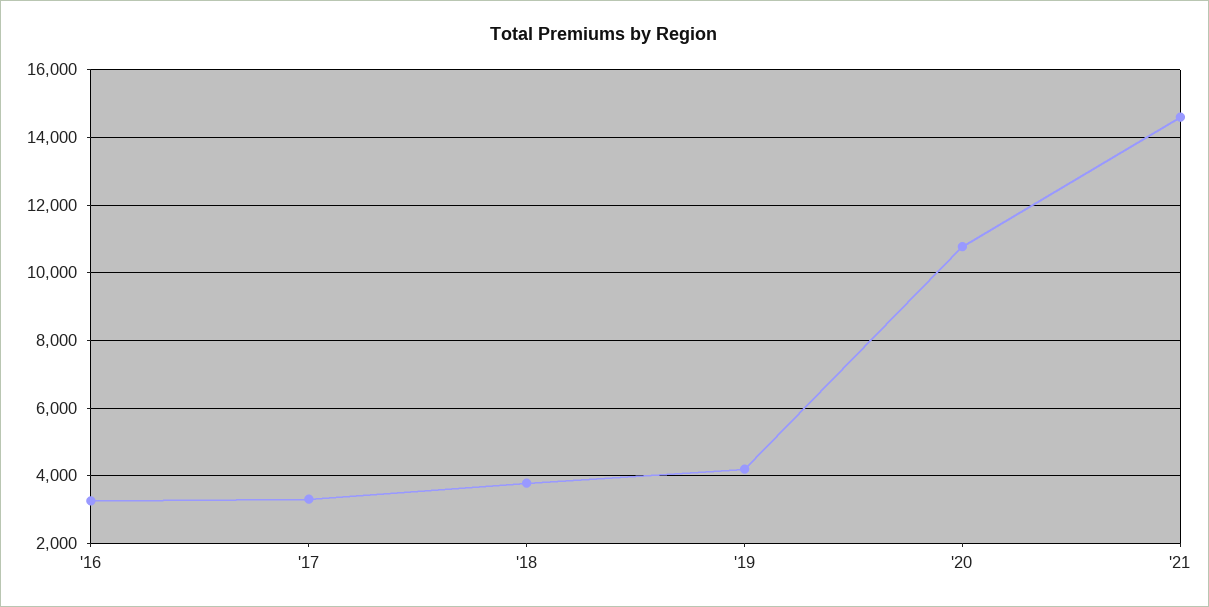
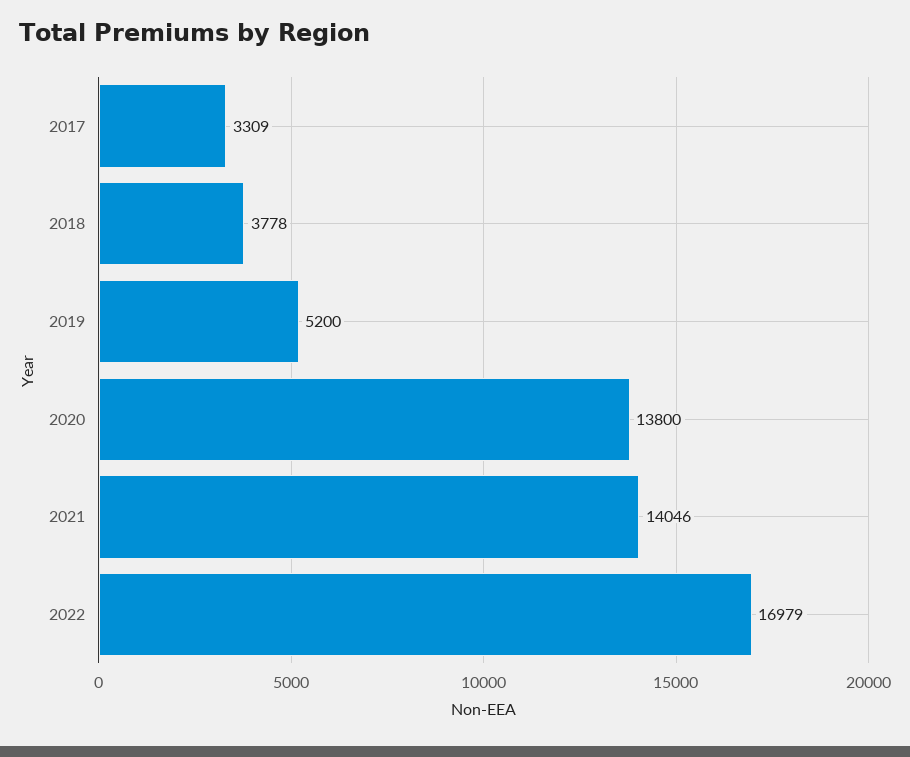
'16: 3200 -> none
'19: 4200 -> 5200
'20: 10800 -> 13800
'21: 14600 -> 14046
2022: none -> 16979

